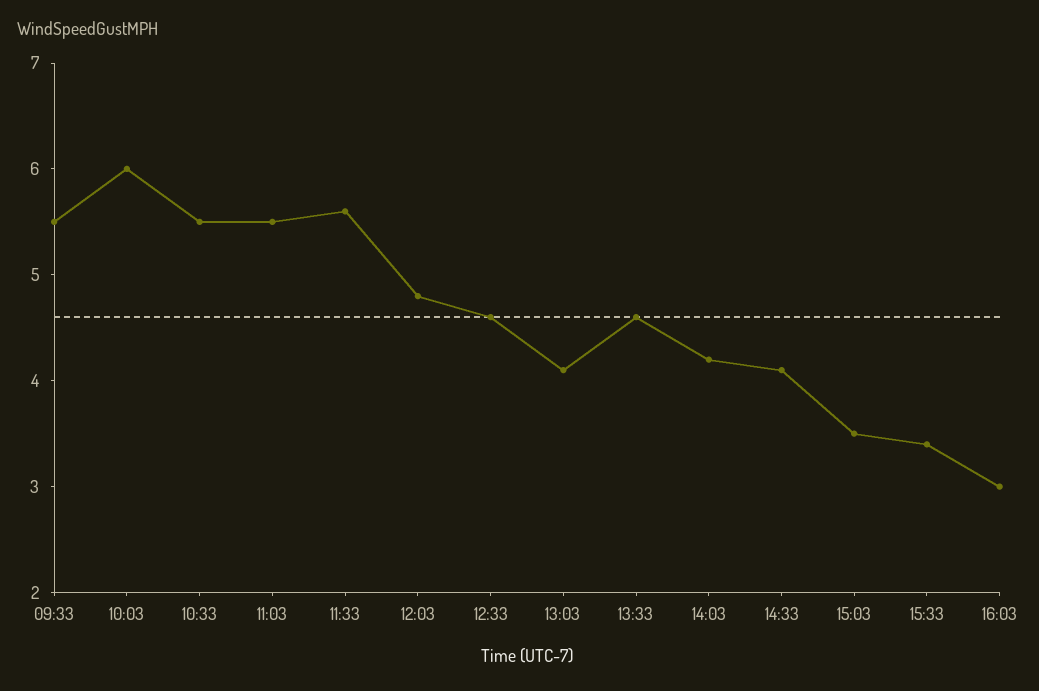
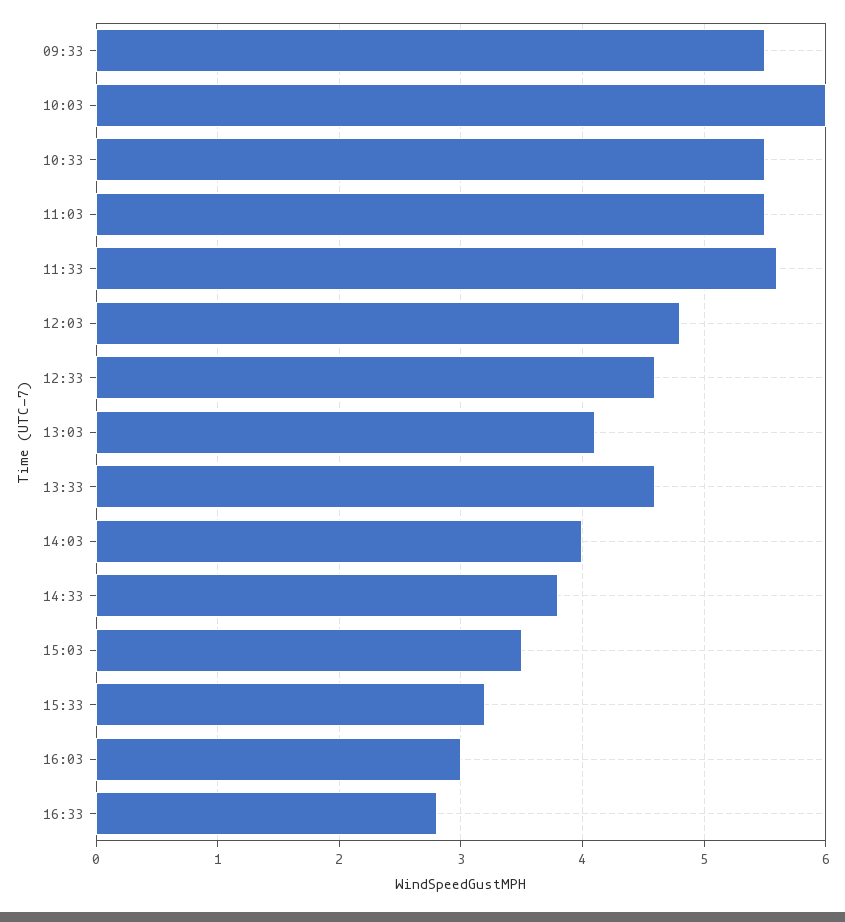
14:03: 4.2 -> 4
14:33: 4.1 -> 3.8
15:33: 3.4 -> 3.2
16:33: none -> 2.8

